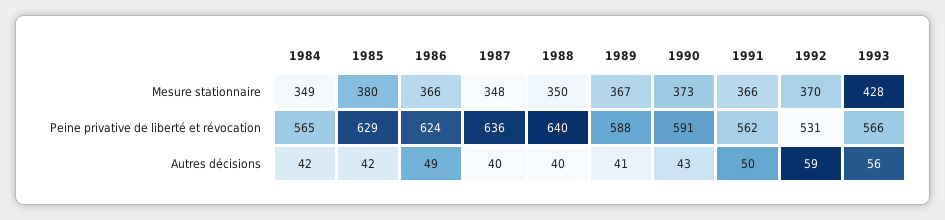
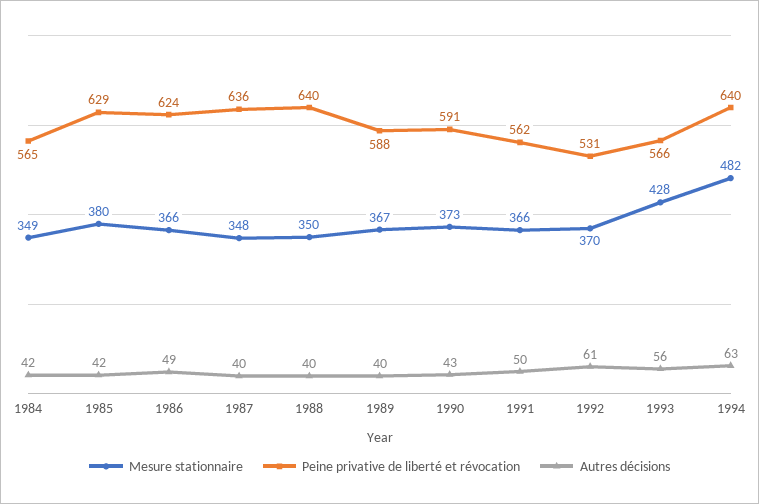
Autres décisions, 1989: 41 -> 40
Autres décisions, 1992: 59 -> 61
Mesure stationnaire, 1994: none -> 482
Peine privative de liberté et révocation, 1994: none -> 640
Autres décisions, 1994: none -> 63

